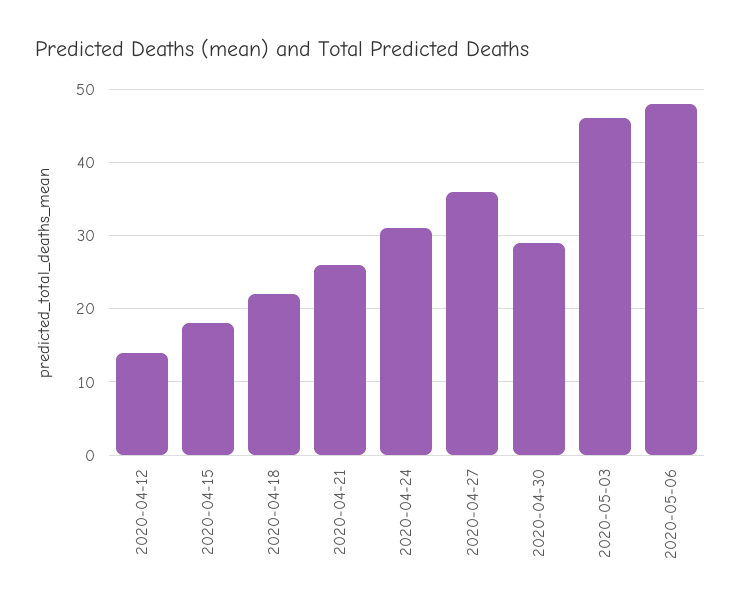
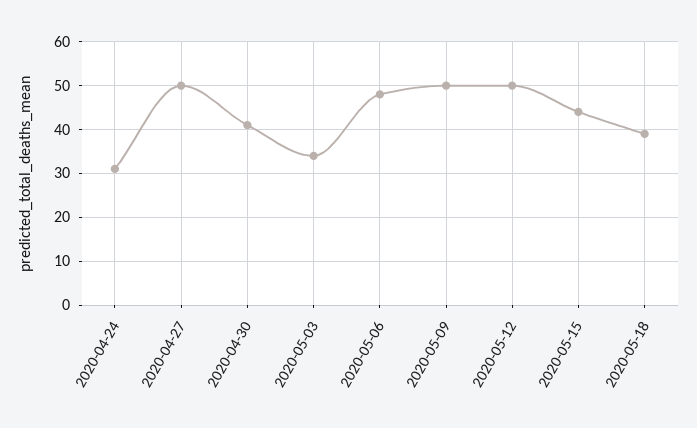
2020-04-12: 14 -> none
2020-04-15: 18 -> none
2020-04-18: 22 -> none
2020-04-21: 26 -> none
2020-04-27: 36 -> 50
2020-04-30: 29 -> 40
2020-05-03: 46 -> 35
2020-05-09: none -> 50
2020-05-12: none -> 50
2020-05-15: none -> 45
2020-05-18: none -> 40

